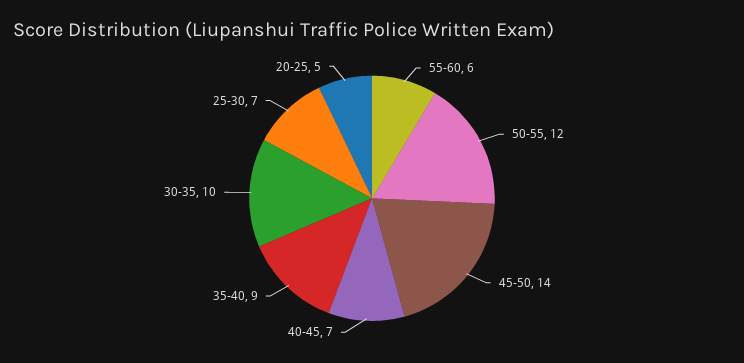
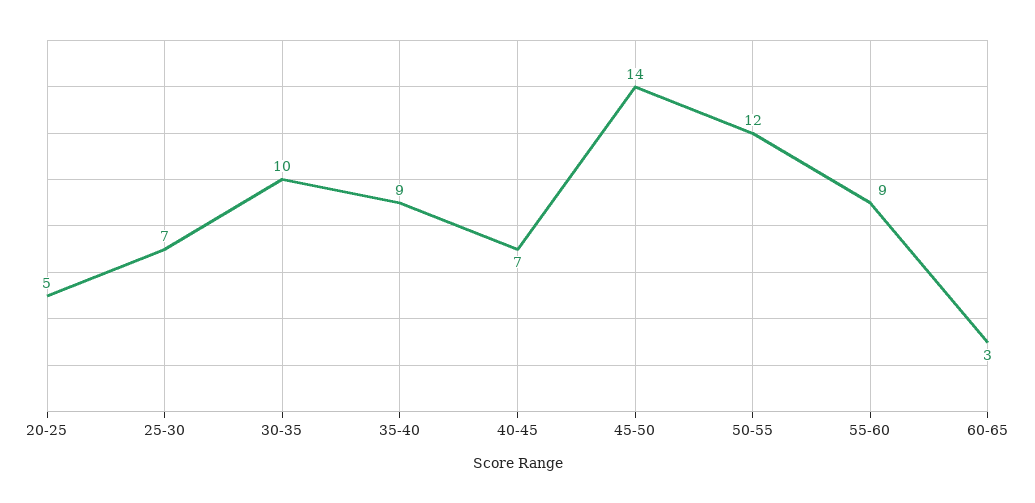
55-60: 6 -> 9
60-65: none -> 3

